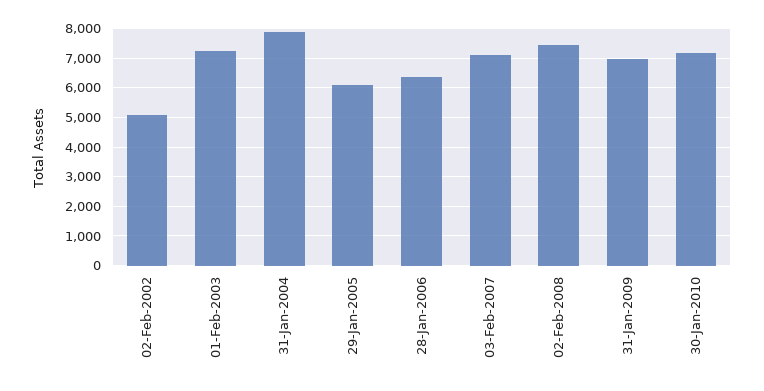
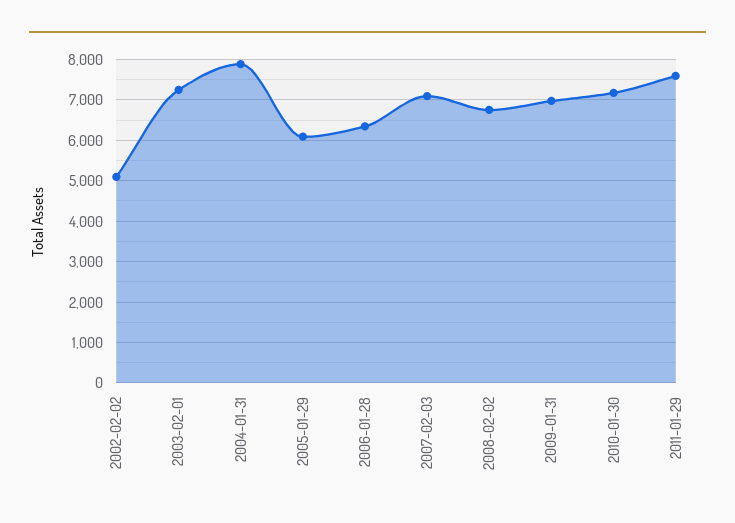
02-Feb-2008: 7500 -> 6800
2011-01-29: none -> 7600

